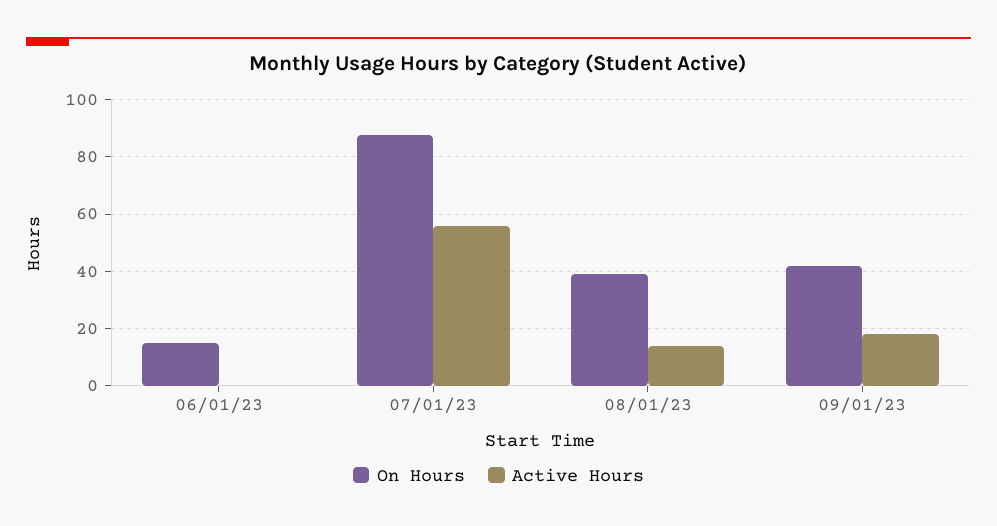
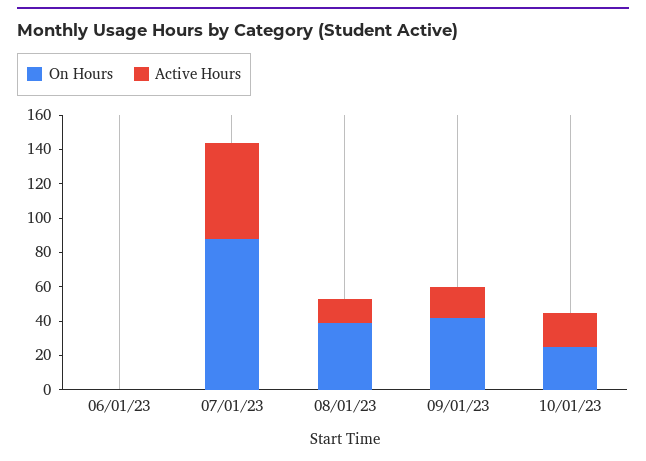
On Hours, 06/01/23: 15 -> 0
On Hours, 10/01/23: none -> 25
Active Hours, 10/01/23: none -> 20

